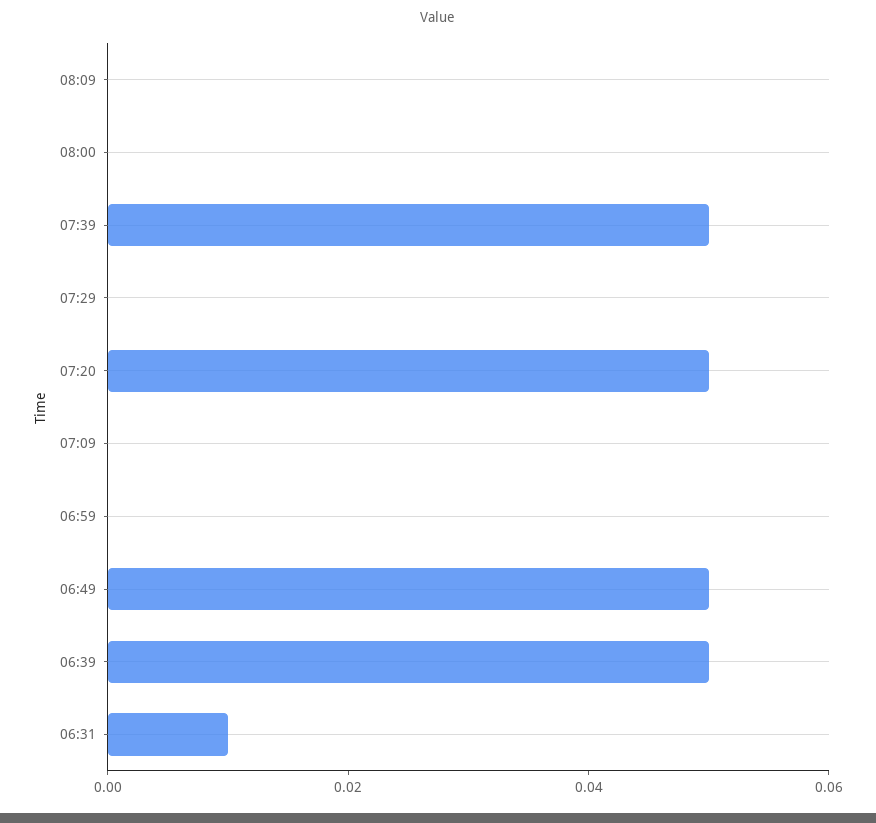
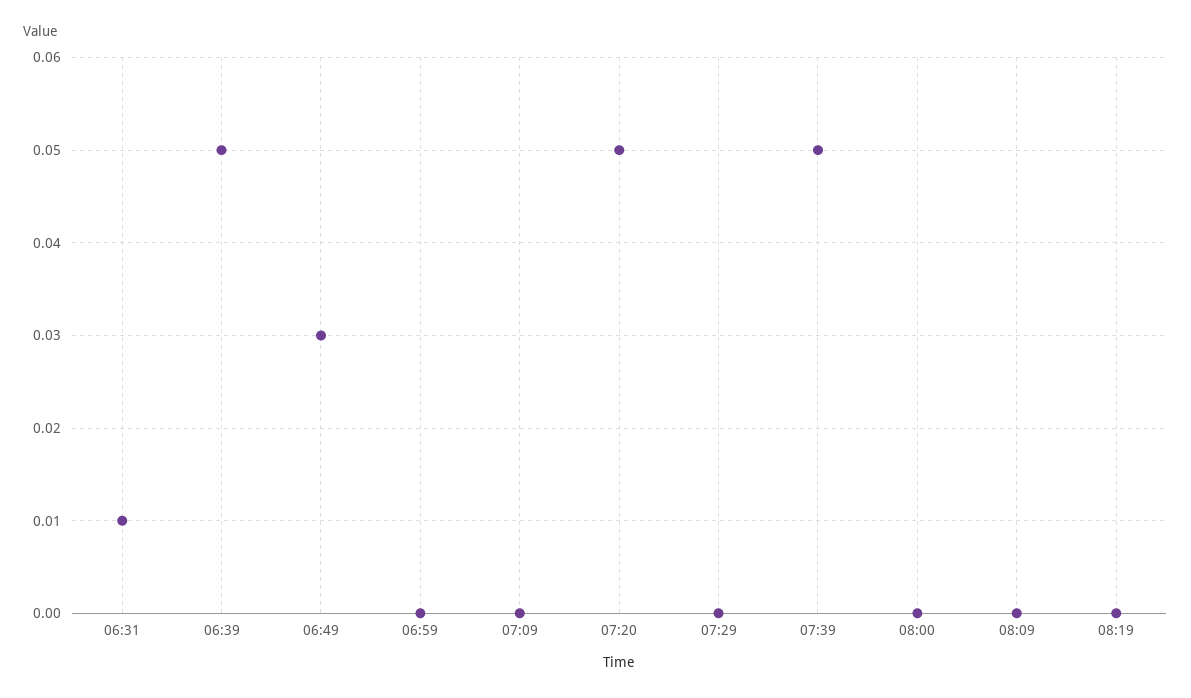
06:49: 0.05 -> 0.03
08:19: none -> 0

